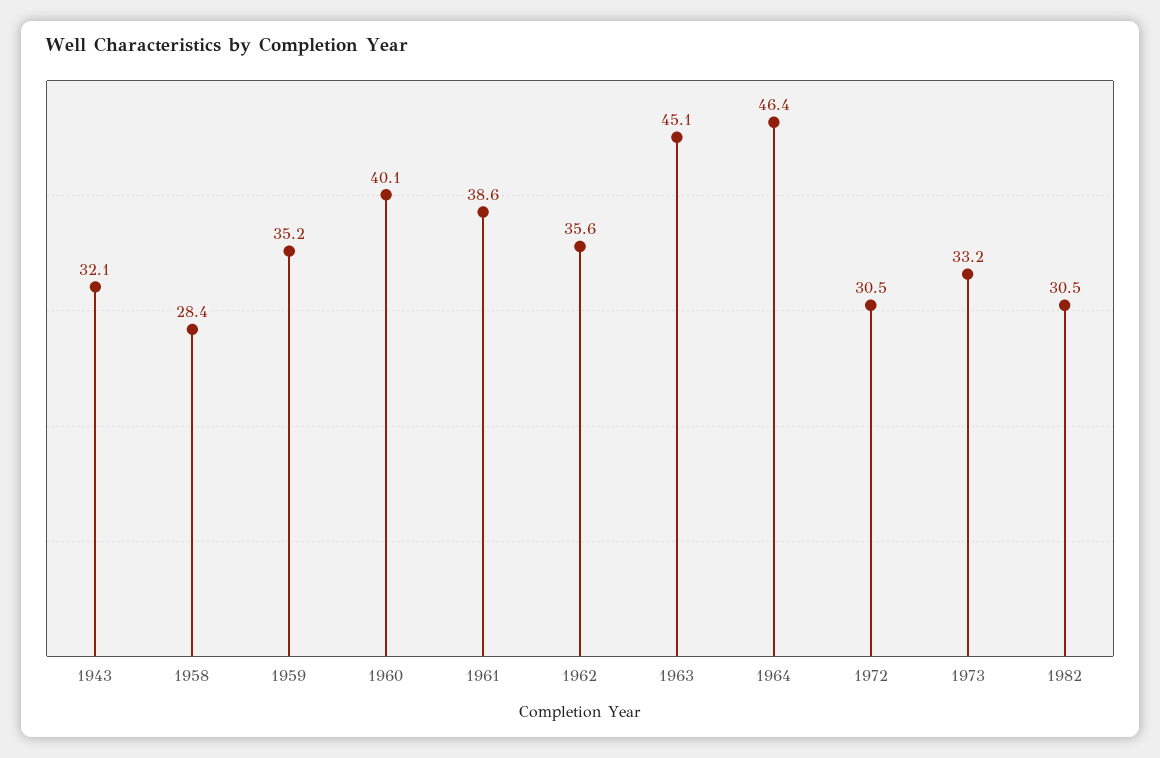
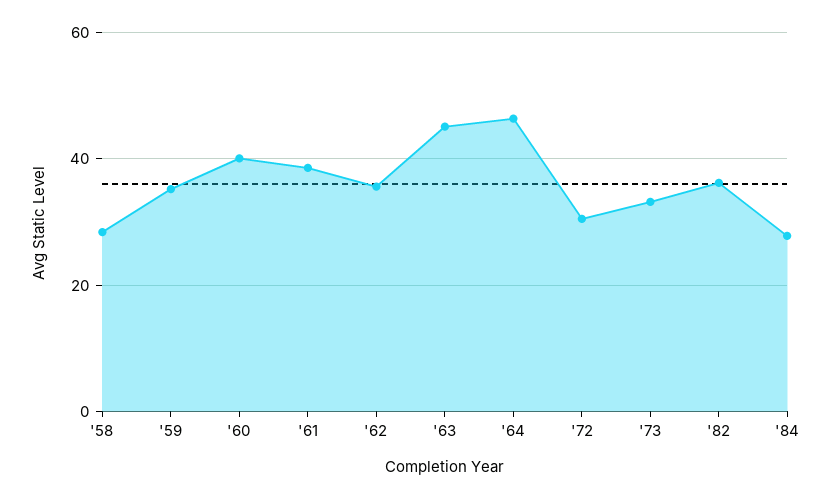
1943: 32.1 -> none
1982: 30.5 -> 36
'84: none -> 28

